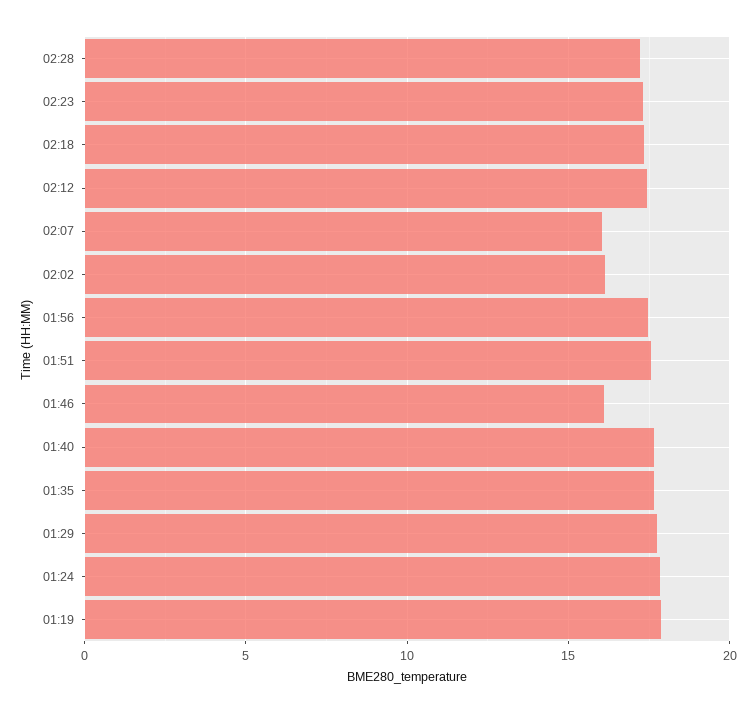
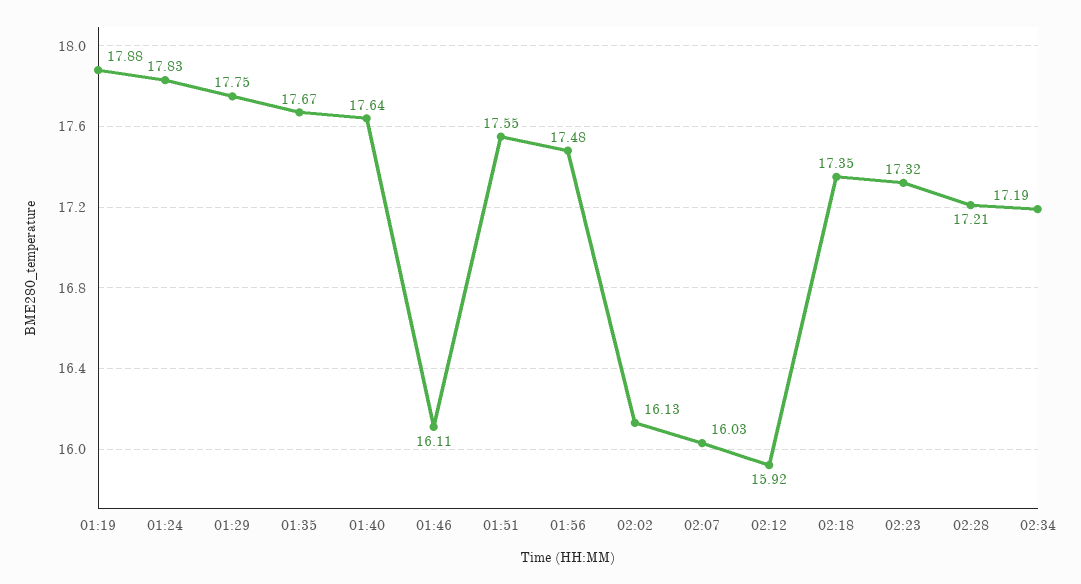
02:12: 17.5 -> 15.92
02:34: none -> 17.19

